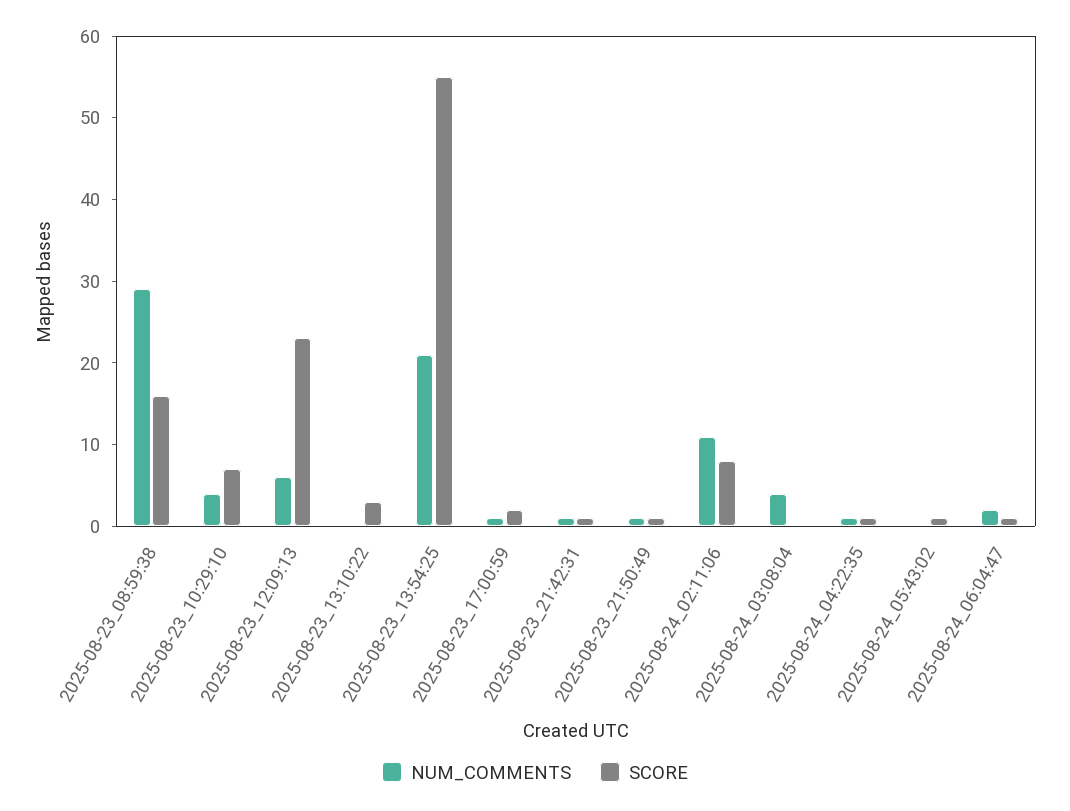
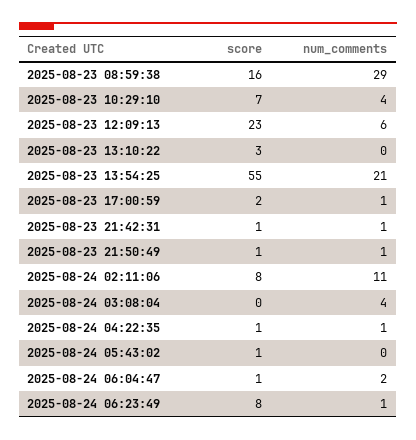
SCORE, 2025-08-24 06:23:49: none -> 8
NUM_COMMENTS, 2025-08-24 06:23:49: none -> 1

